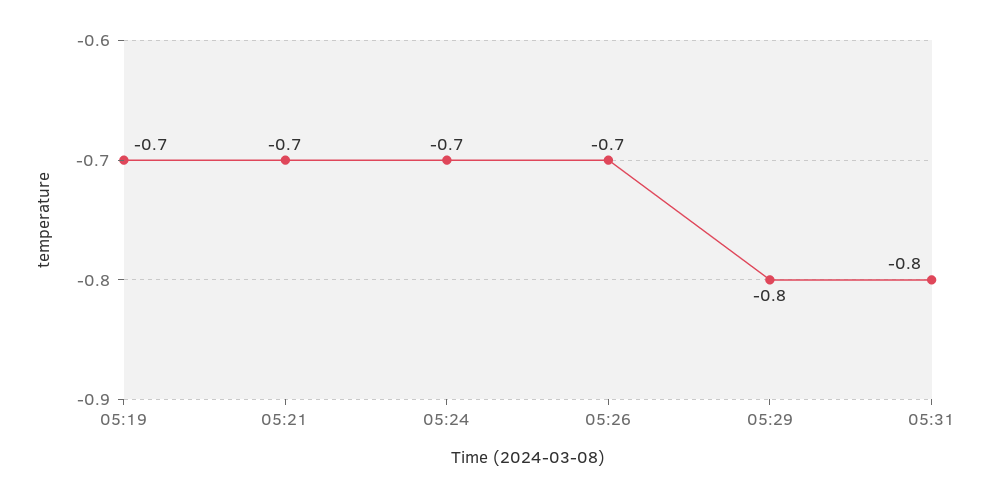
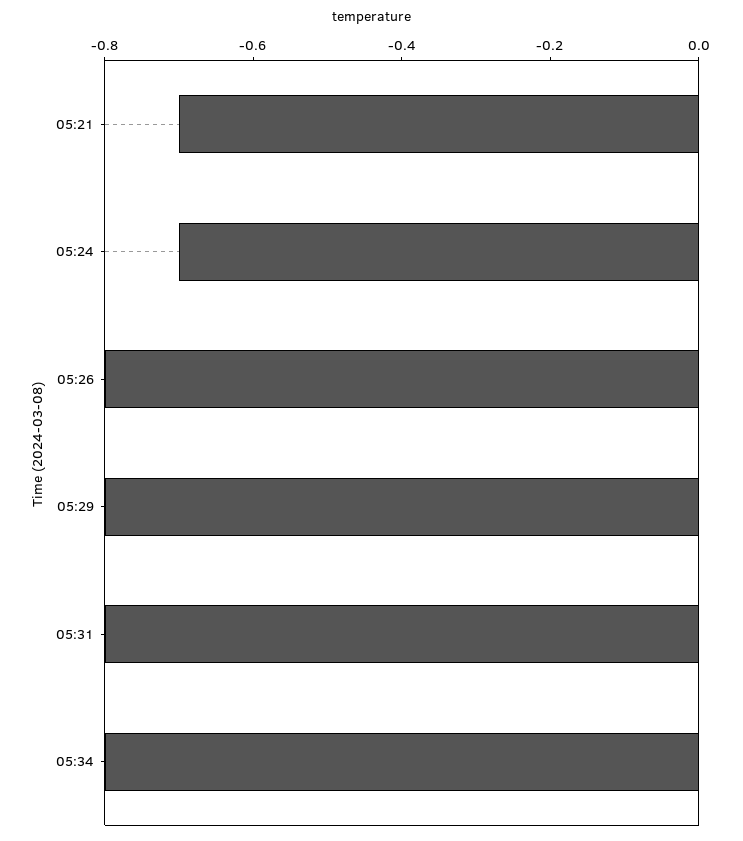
05:19: -0.7 -> none
05:26: -0.7 -> -0.8
05:34: none -> -0.8

